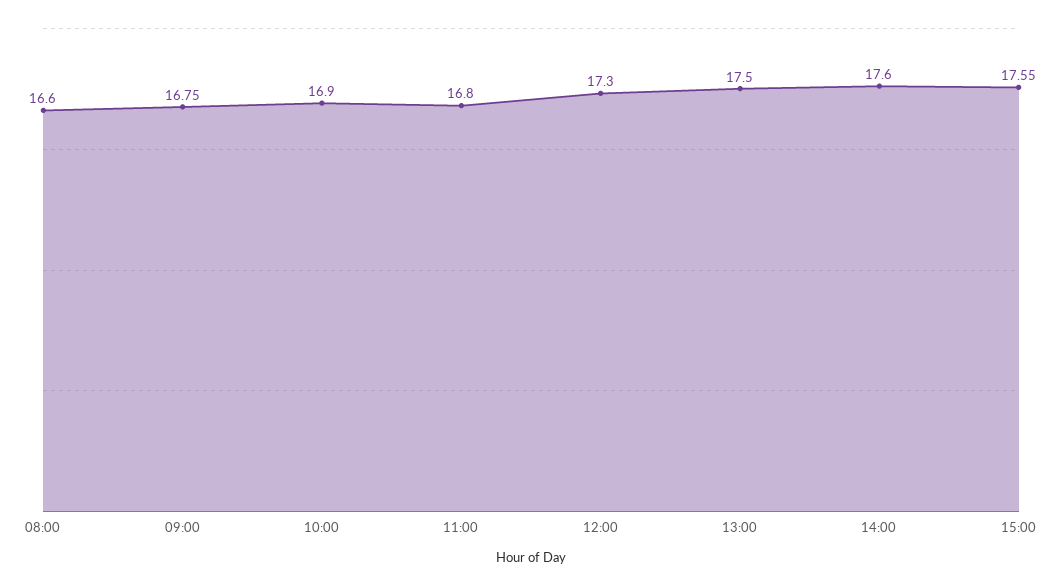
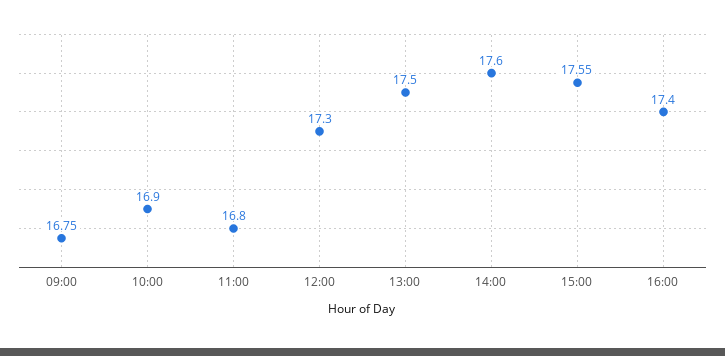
08:00: 16.6 -> none
16:00: none -> 17.4

